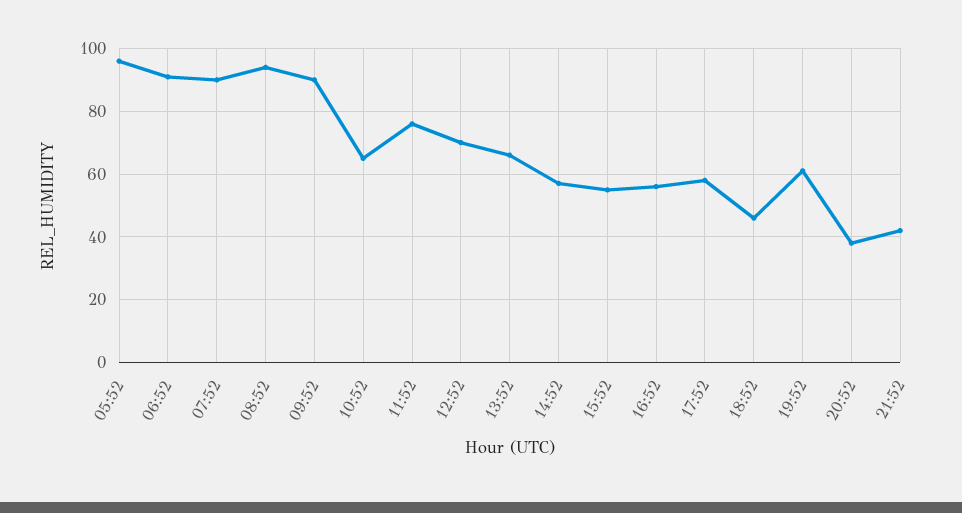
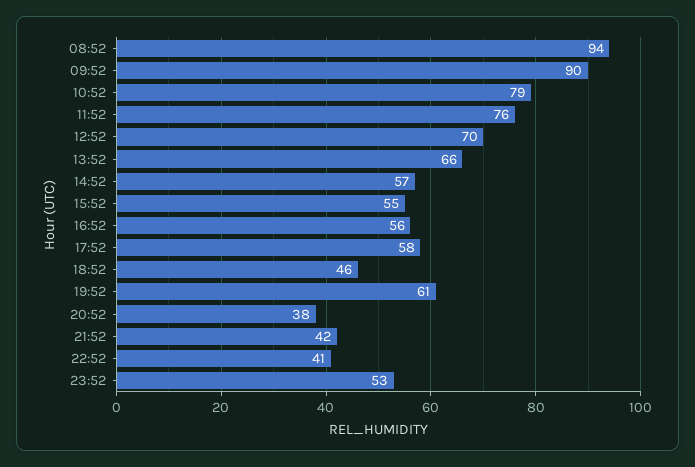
05:52: 95 -> none
06:52: 90 -> none
07:52: 90 -> none
10:52: 65 -> 79
22:52: none -> 41
23:52: none -> 53

